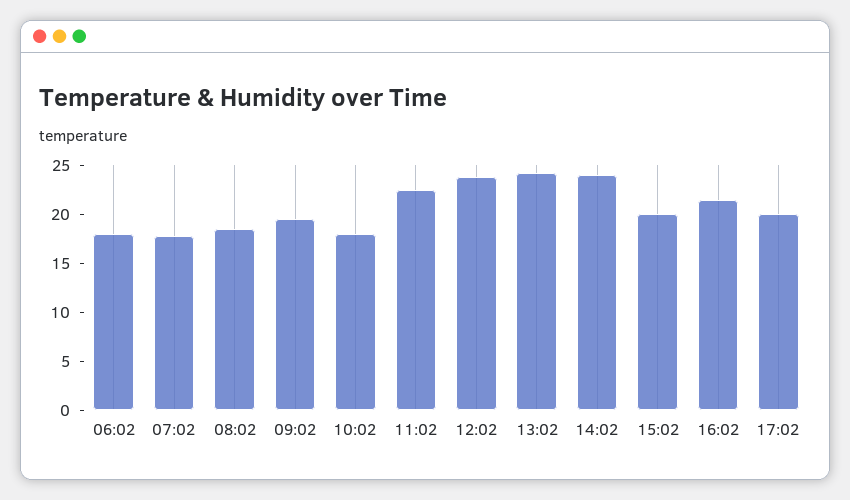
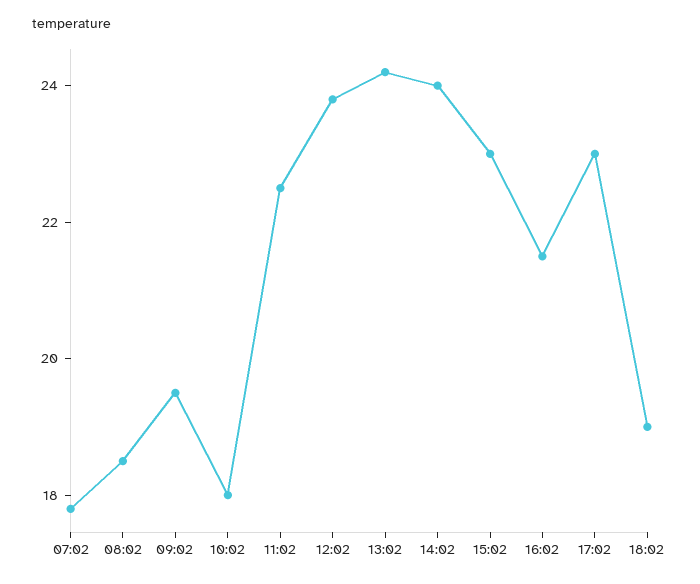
06:02: 18 -> none
15:02: 20 -> 23
17:02: 20 -> 23
18:02: none -> 19

